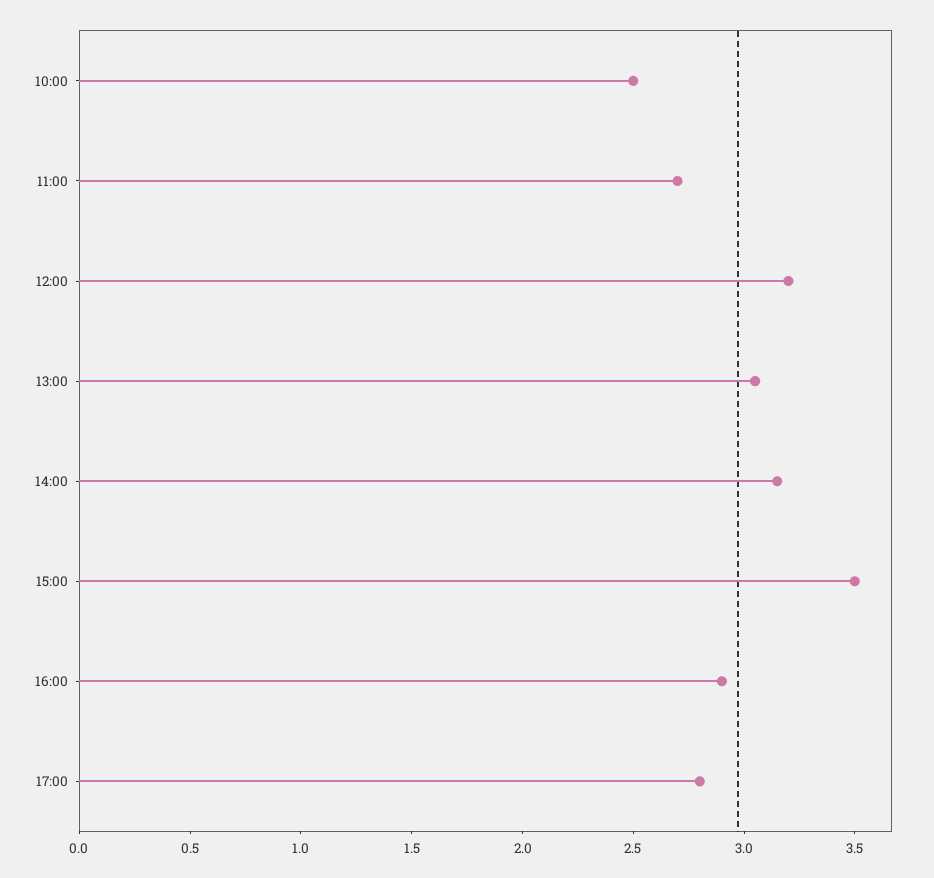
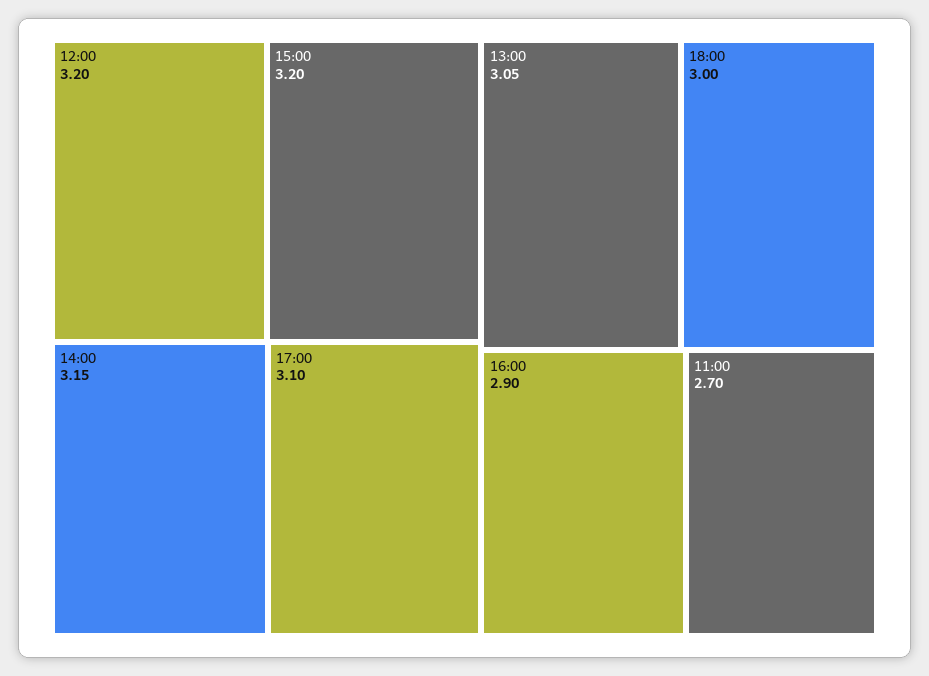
10:00: 2.5 -> none
15:00: 3.5 -> 3.2
17:00: 2.8 -> 3.1
18:00: none -> 3

